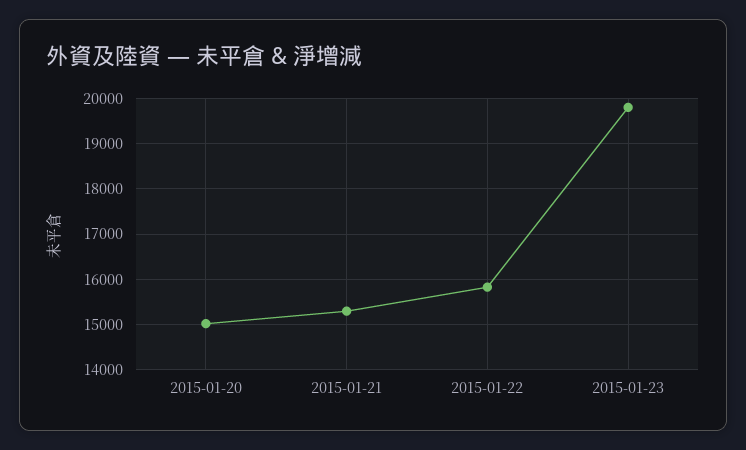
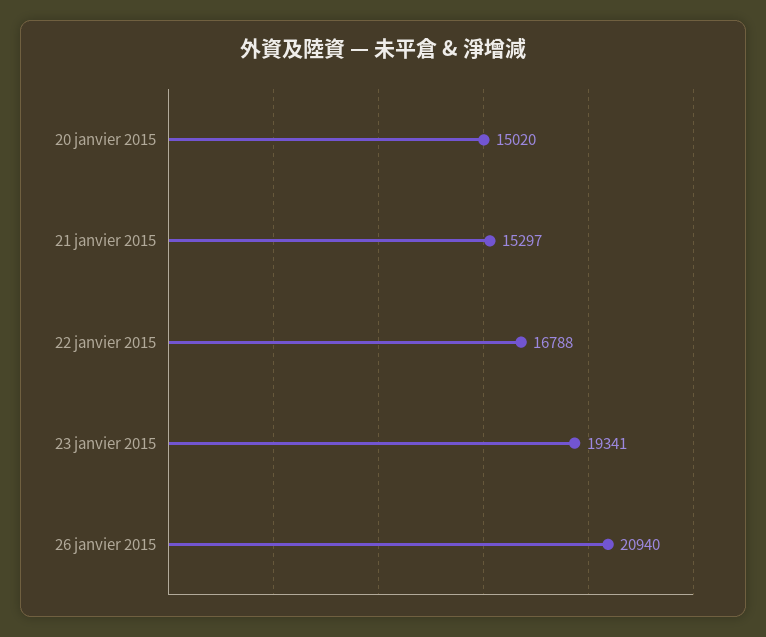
2015-01-22: 15800 -> 16788
2015-01-23: 19800 -> 19341
26 janvier 2015: none -> 20940

